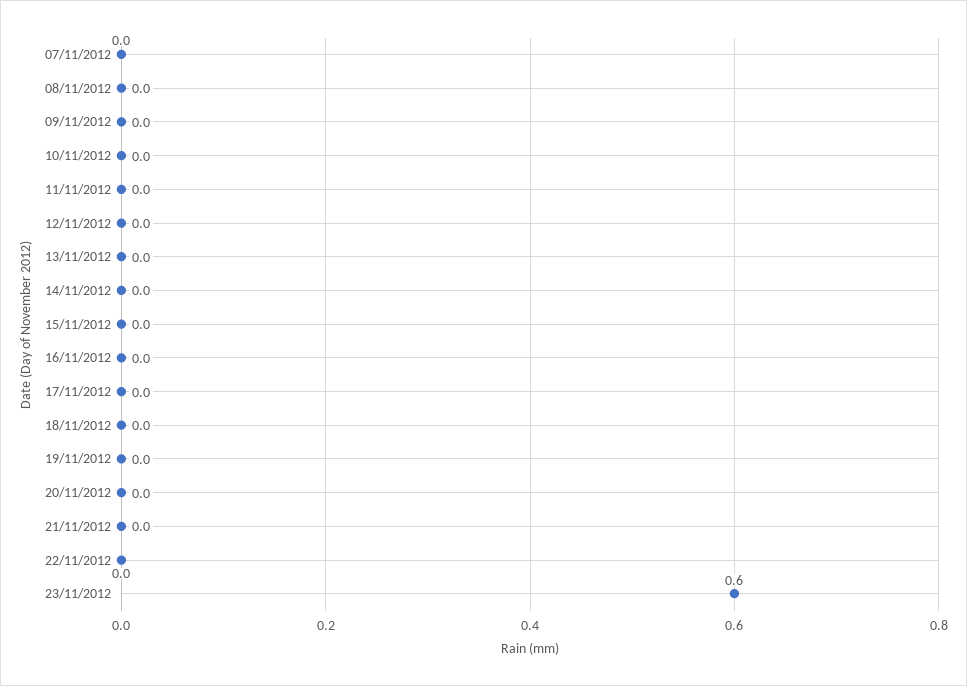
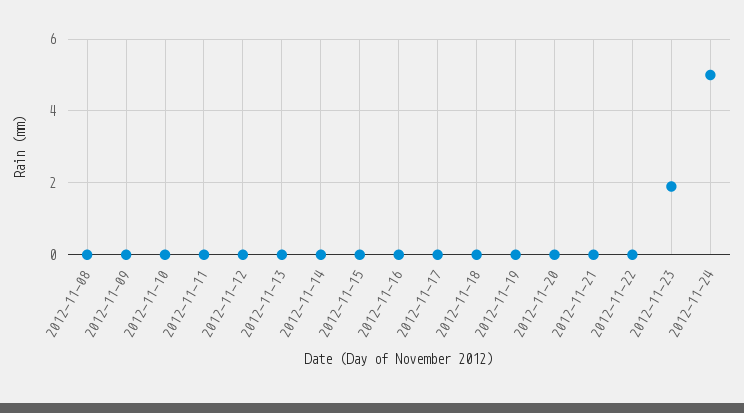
07/11/2012: 0 -> none
23/11/2012: 0.6 -> 2
2012-11-24: none -> 5

